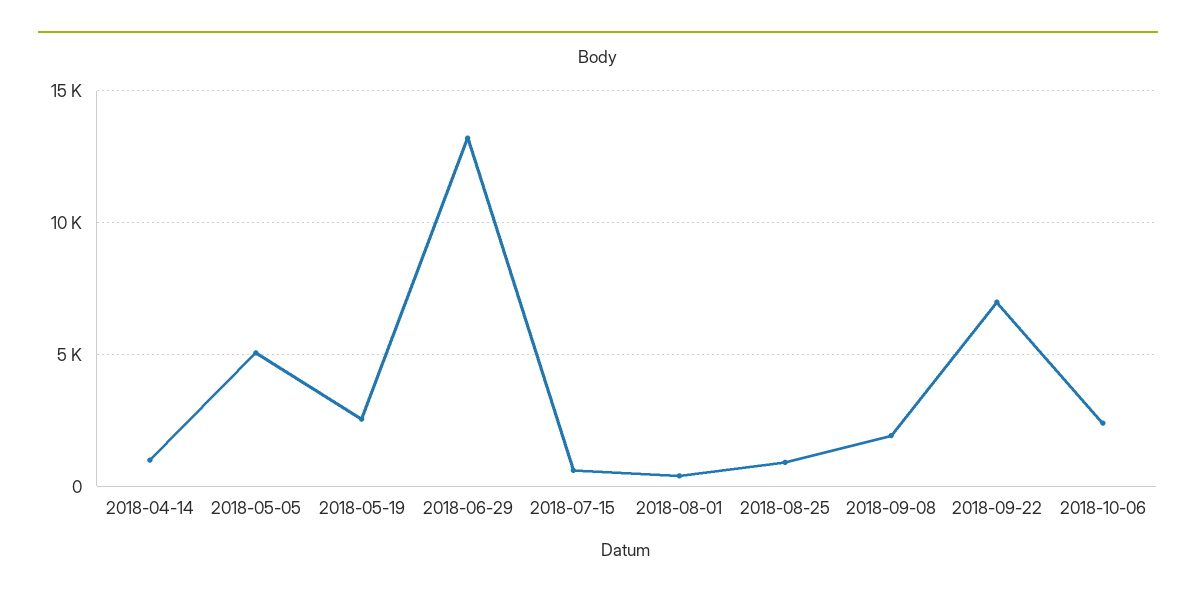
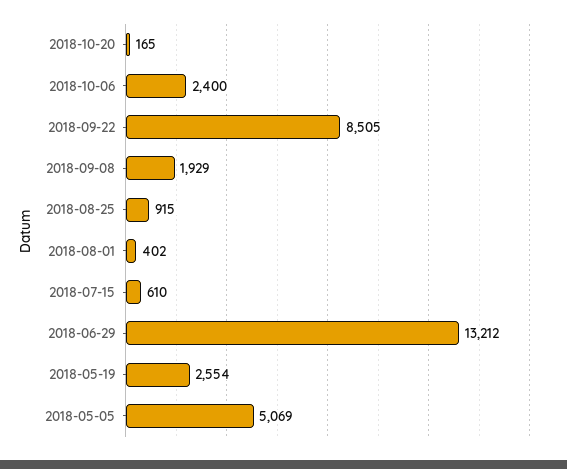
2018-04-14: 1000 -> none
2018-09-22: 7000 -> 8505
2018-10-20: none -> 165

